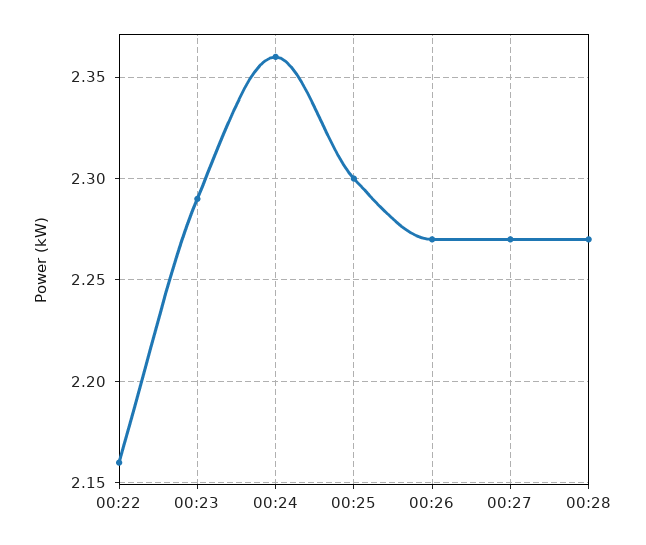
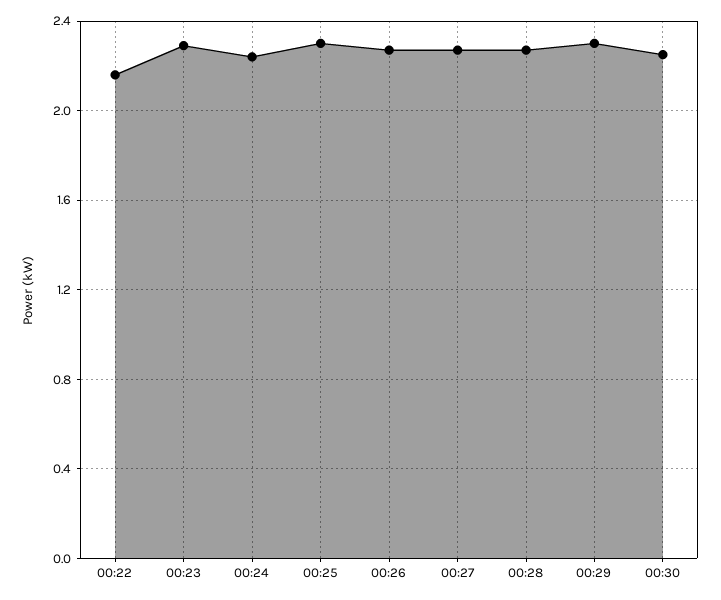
00:24: 2.36 -> 2.25
00:29: none -> 2.3
00:30: none -> 2.25

